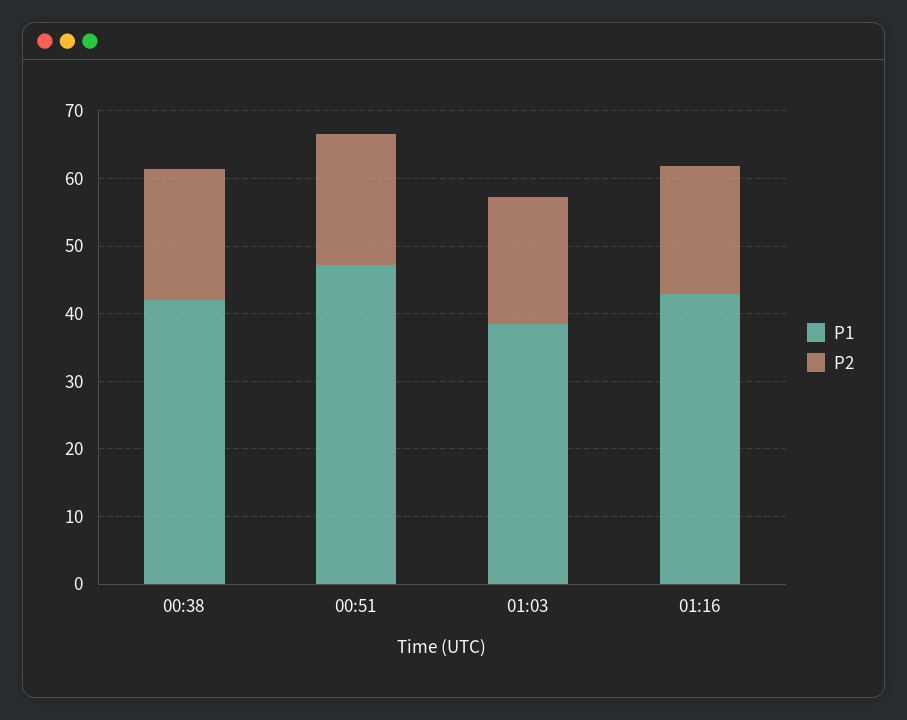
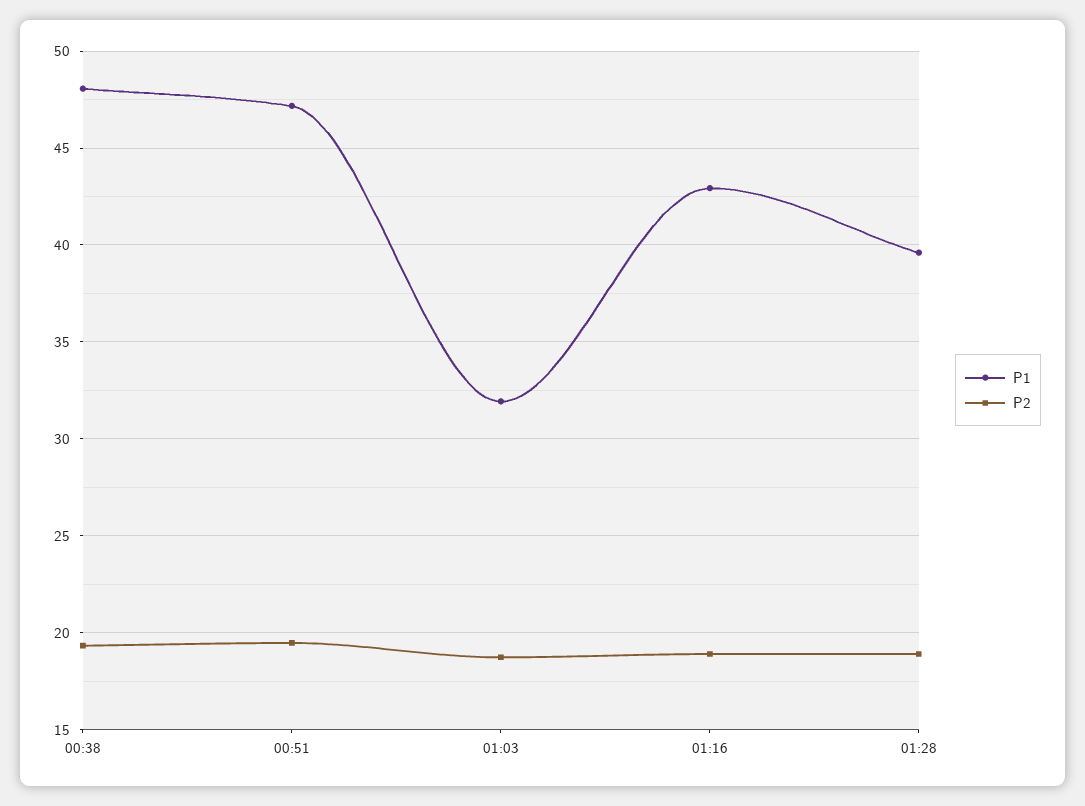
P1, 00:38: 42 -> 48
P1, 01:03: 38 -> 32
P1, 01:28: none -> 39.5
P2, 01:28: none -> 19

